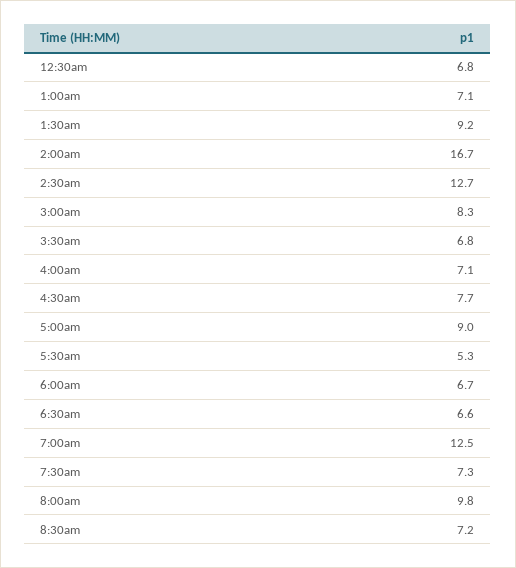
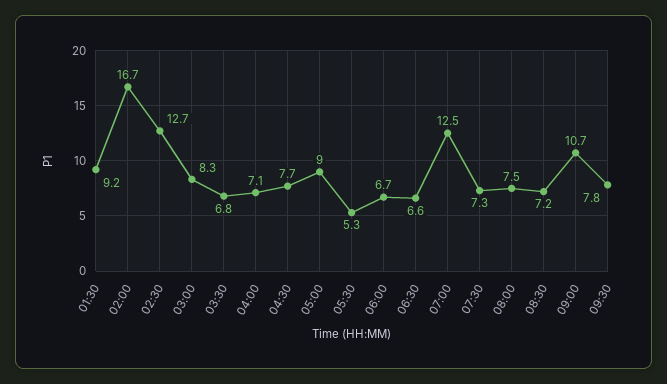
12:30am: 6.8 -> none
1:00am: 7.1 -> none
8:00am: 9.8 -> 7.5
09:00: none -> 10.7
09:30: none -> 7.8

